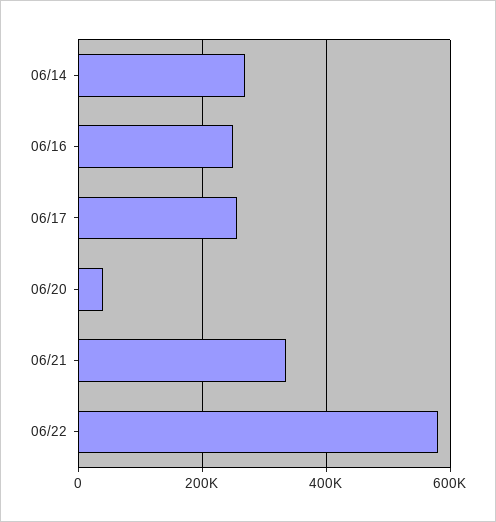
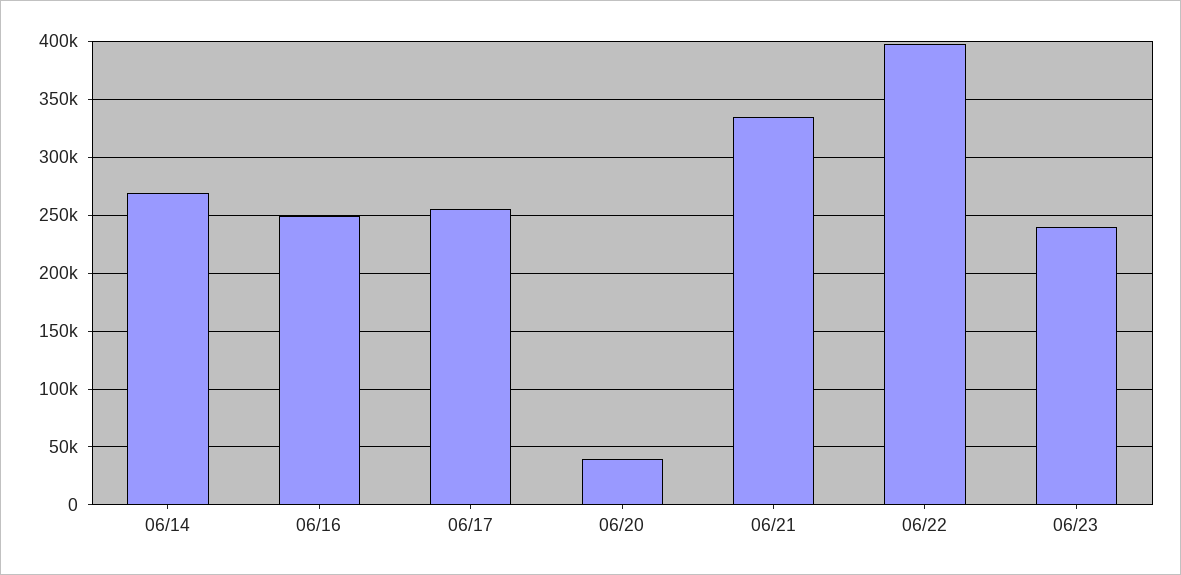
06/22: 580000 -> 400000
06/23: none -> 240000

